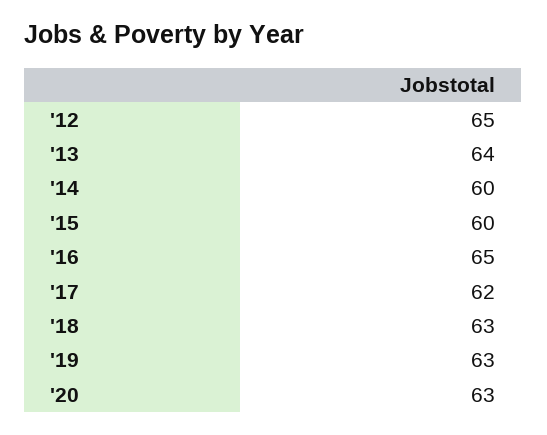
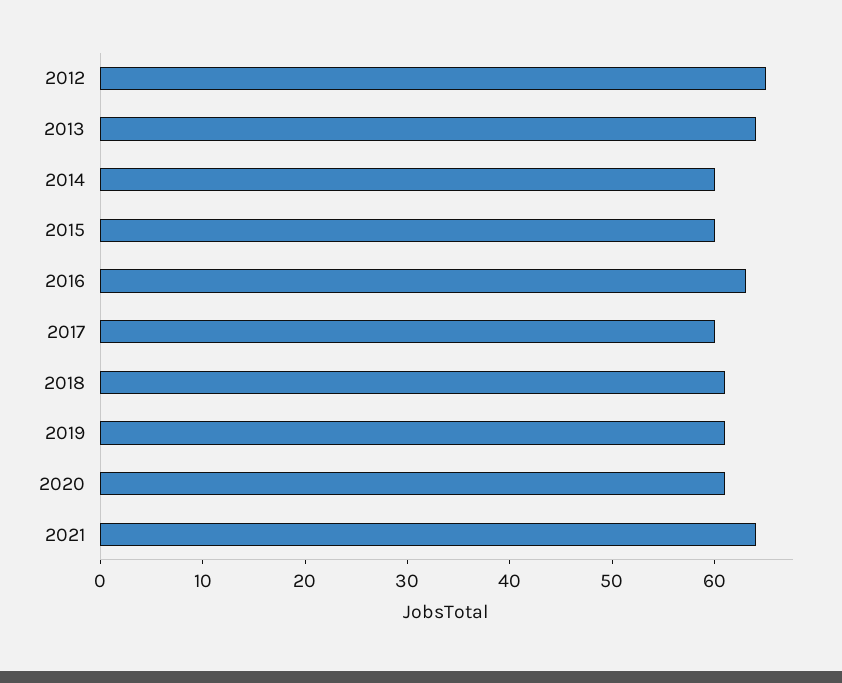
'16: 65 -> 63
'17: 62 -> 60
'18: 63 -> 61
'19: 63 -> 61
'20: 63 -> 61
2021: none -> 64

